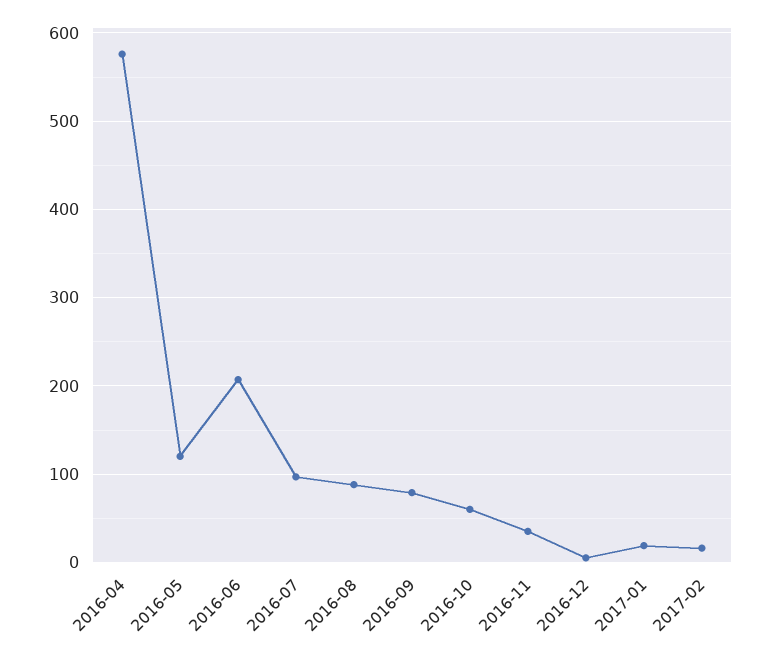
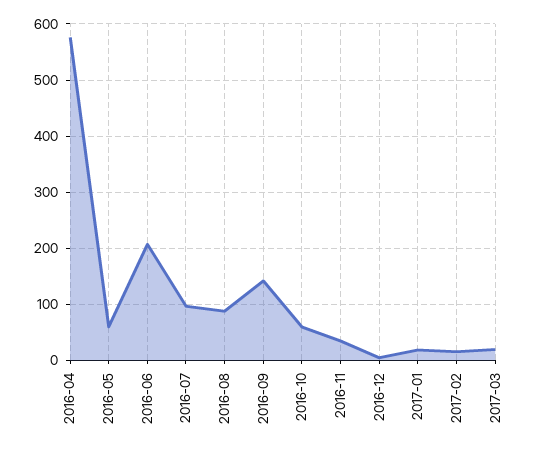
2016-05: 120 -> 60
2016-09: 80 -> 140
2017-03: none -> 20

